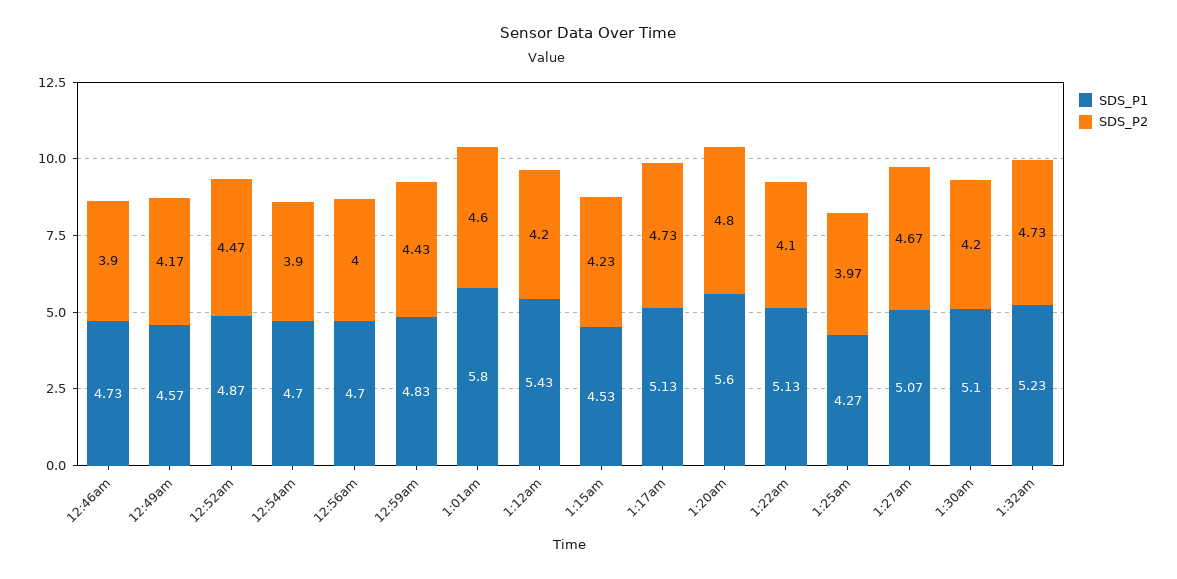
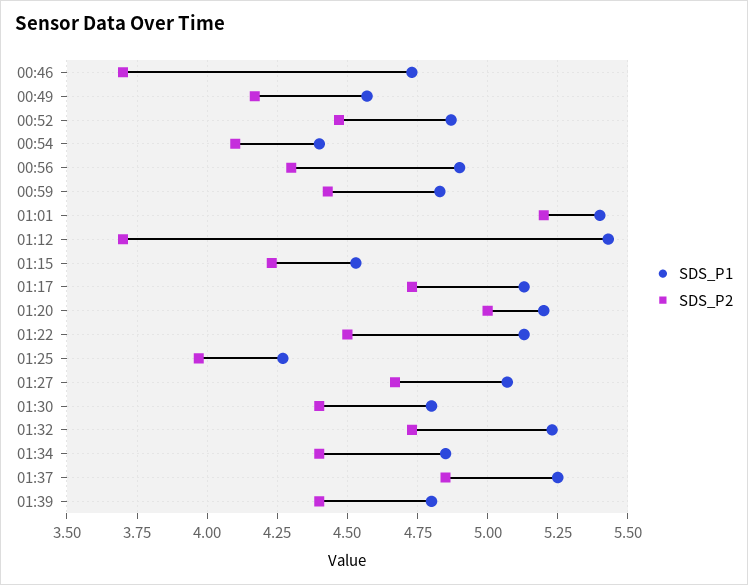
SDS_P2, 12:46am: 3.9 -> 3.7
SDS_P1, 12:54am: 4.7 -> 4.4
SDS_P2, 12:54am: 3.9 -> 4.1
SDS_P1, 12:56am: 4.7 -> 4.9
SDS_P2, 12:56am: 4 -> 4.3
SDS_P1, 1:01am: 5.8 -> 5.4
SDS_P2, 1:01am: 4.6 -> 5.2
SDS_P2, 1:12am: 4.2 -> 3.7
SDS_P1, 1:20am: 5.6 -> 5.2
SDS_P2, 1:20am: 4.8 -> 5
SDS_P2, 1:22am: 4.1 -> 4.5
SDS_P1, 1:30am: 5.1 -> 4.8
SDS_P2, 1:30am: 4.2 -> 4.4
SDS_P1, 01:34: none -> 4.85
SDS_P2, 01:34: none -> 4.4
SDS_P1, 01:37: none -> 5.25
SDS_P2, 01:37: none -> 4.85
SDS_P1, 01:39: none -> 4.8
SDS_P2, 01:39: none -> 4.4

